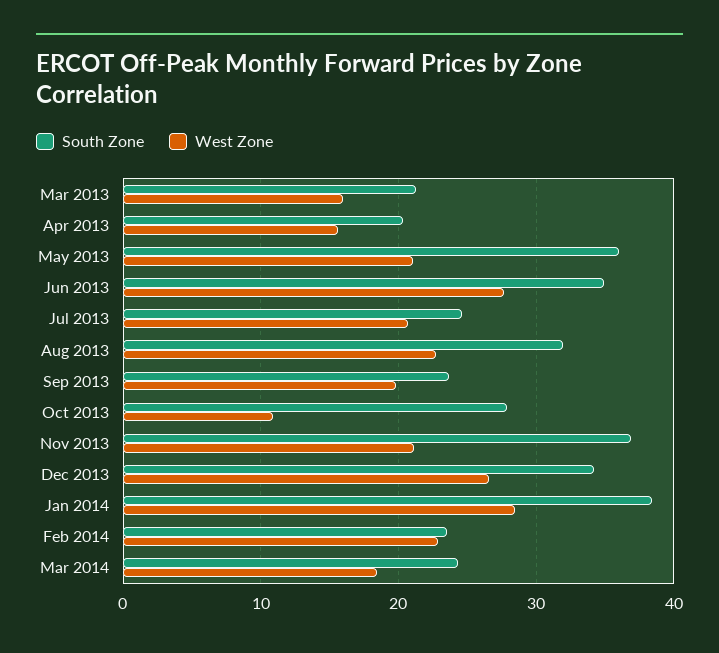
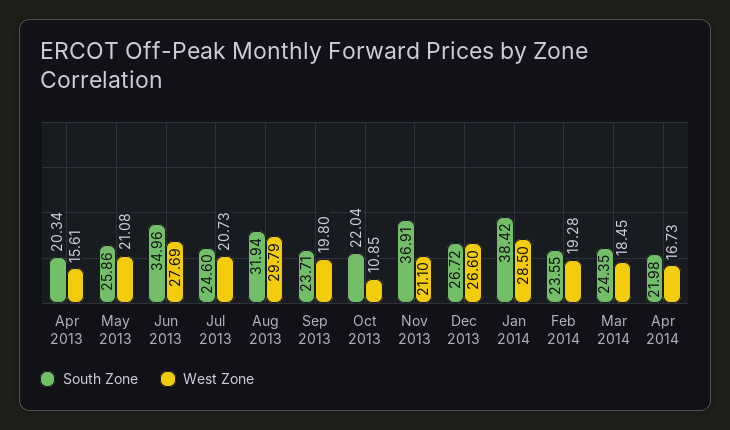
South Zone, Mar 2013: 21 -> none
West Zone, Mar 2013: 16 -> none
South Zone, May 2013: 36 -> 25.86
West Zone, Aug 2013: 23 -> 29.79
South Zone, Oct 2013: 28 -> 22.04
South Zone, Dec 2013: 34 -> 26.72
West Zone, Feb 2014: 23 -> 19.28
South Zone, Apr 2014: none -> 21.98
West Zone, Apr 2014: none -> 16.73

